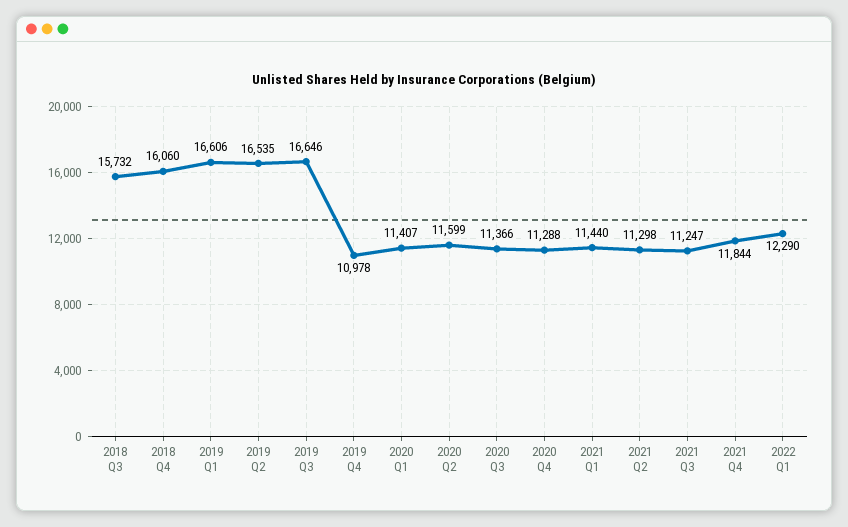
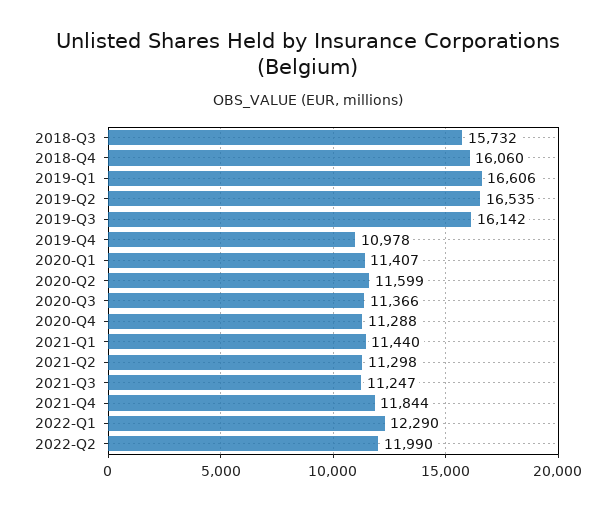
2019 Q3: 16646 -> 16142
2022-Q2: none -> 11990

